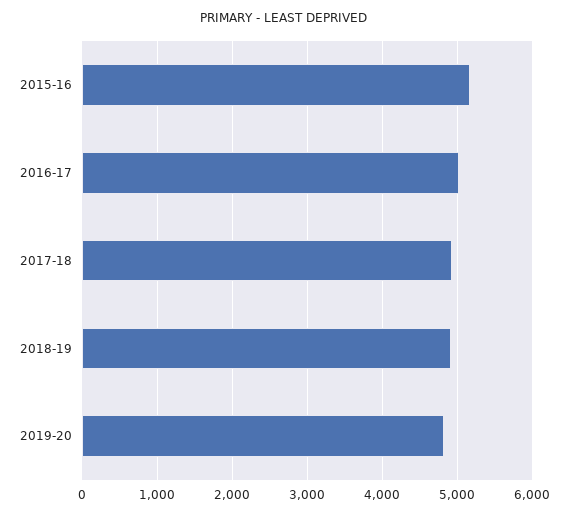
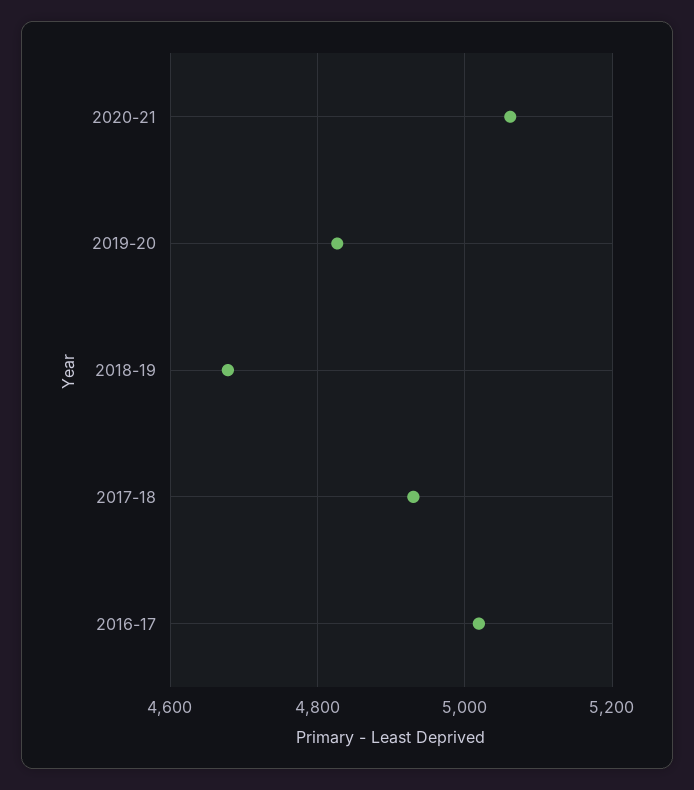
2015-16: 5200 -> none
2018-19: 4900 -> 4680
2020-21: none -> 5060

